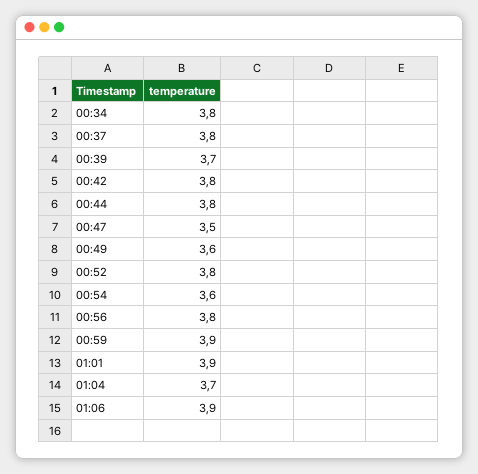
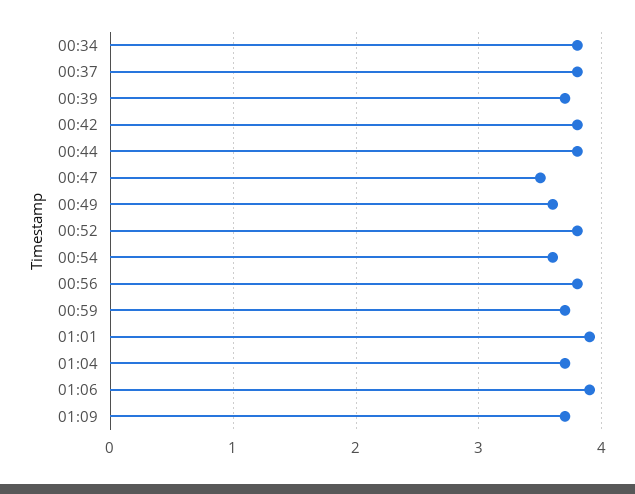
00:59: 3.9 -> 3.7
01:09: none -> 3.7

